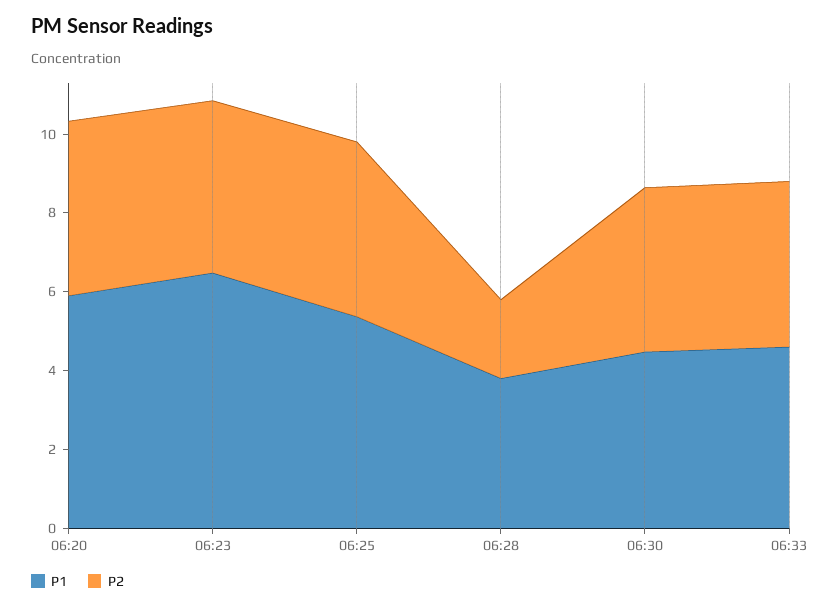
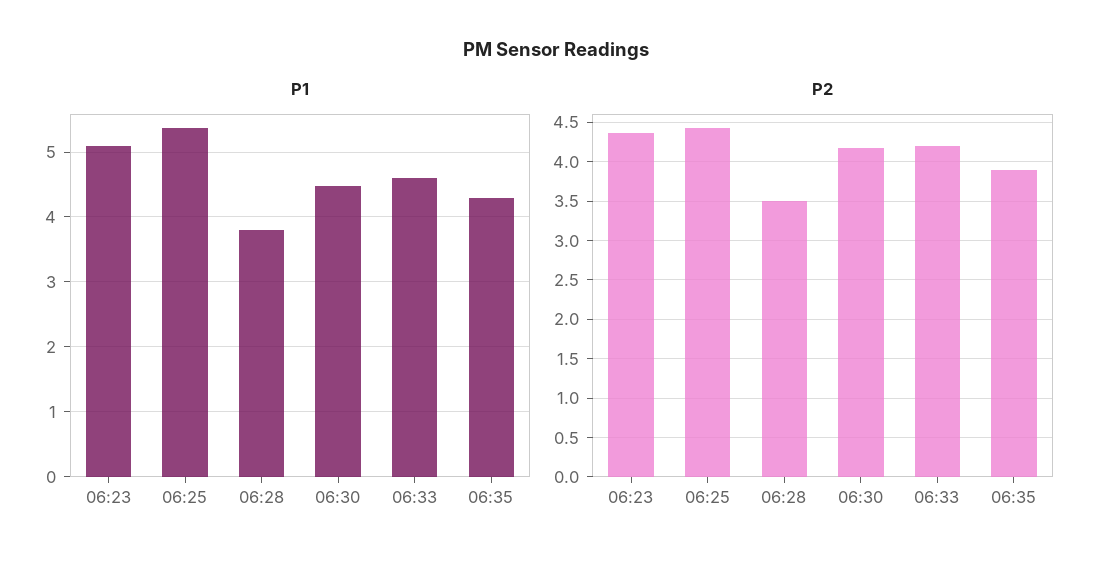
P1, 06:20: 6 -> none
P2, 06:20: 4.5 -> none
P1, 06:23: 6.5 -> 5.1
P2, 06:28: 2 -> 3.5
P1, 06:35: none -> 4.3
P2, 06:35: none -> 3.9

